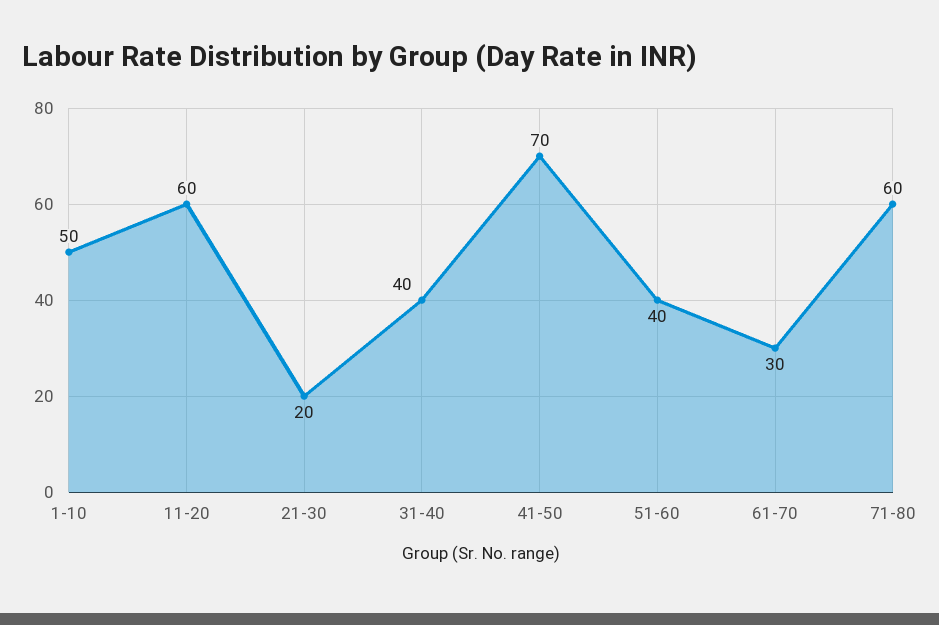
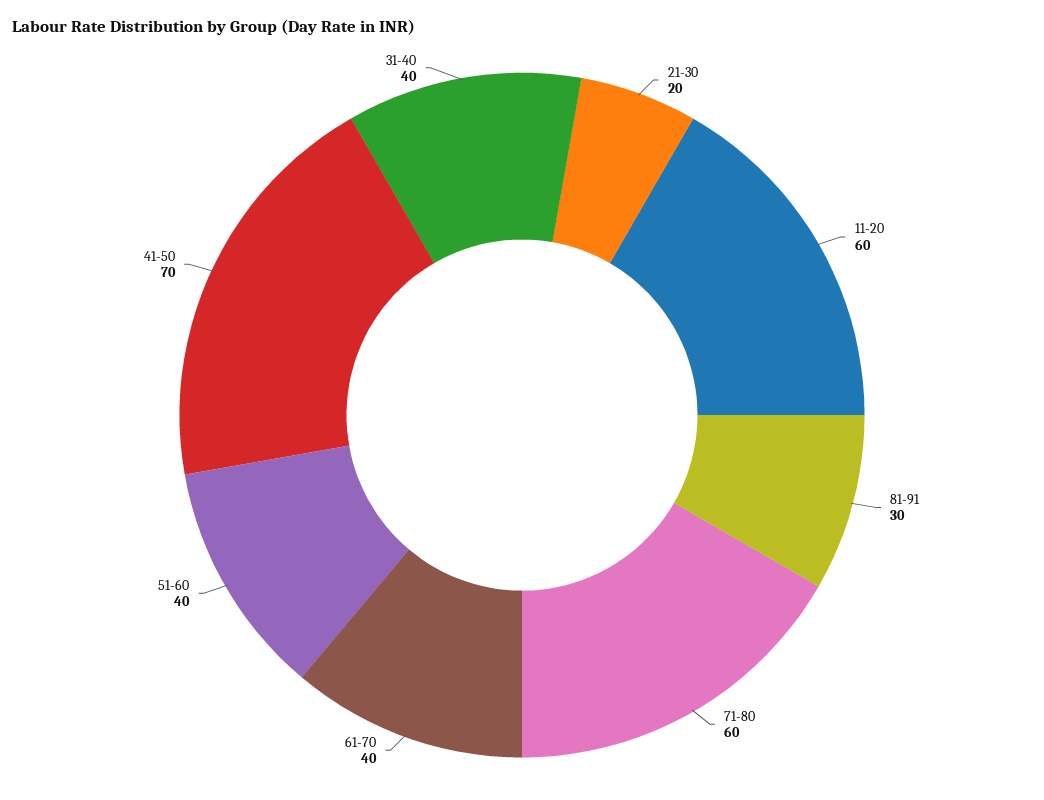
1-10: 50 -> none
61-70: 30 -> 40
81-91: none -> 30

